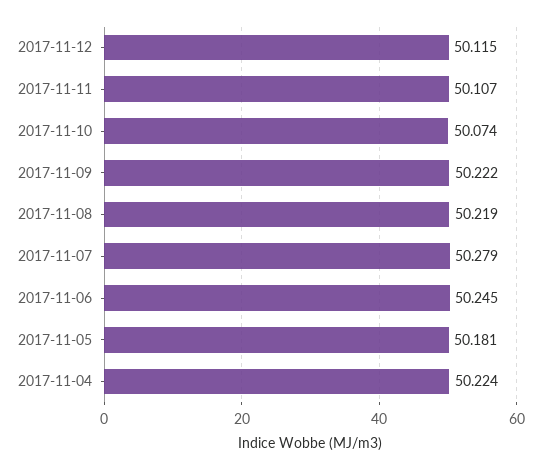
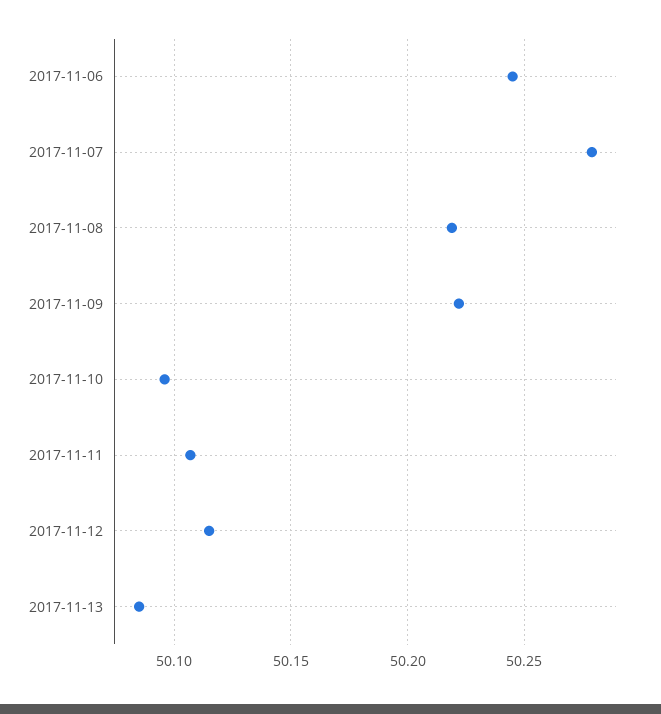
2017-11-10: 50.074 -> 50.095
2017-11-05: 50.181 -> none
2017-11-04: 50.224 -> none
2017-11-13: none -> 50.085

